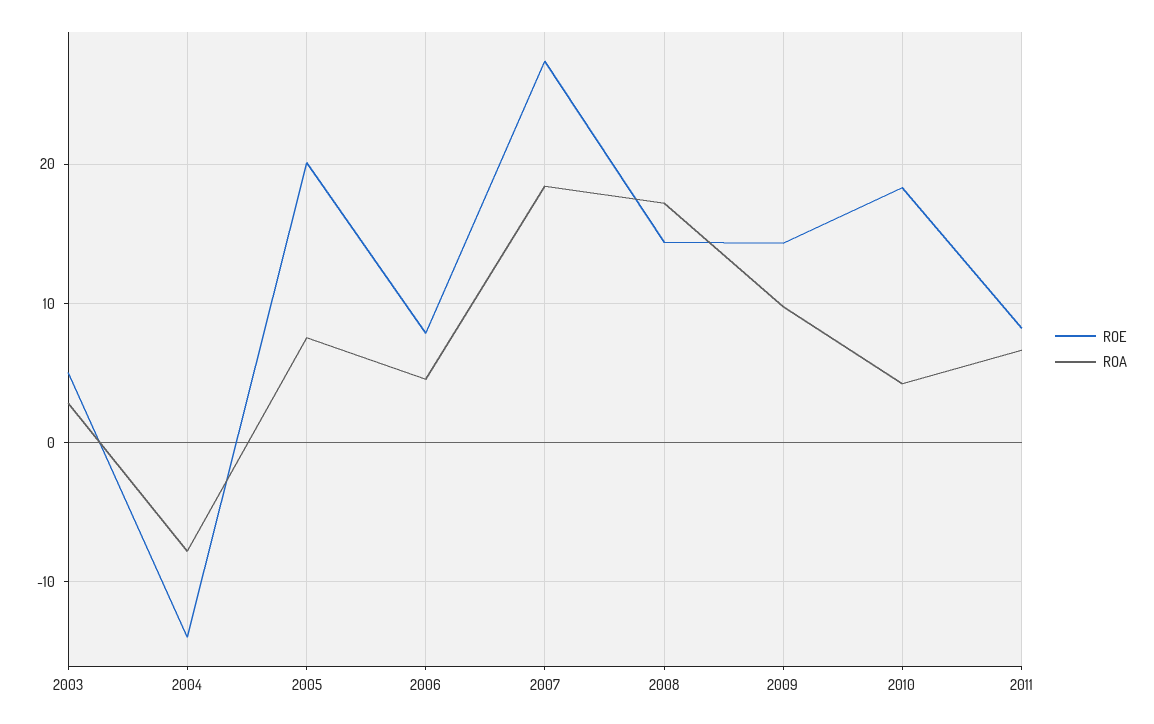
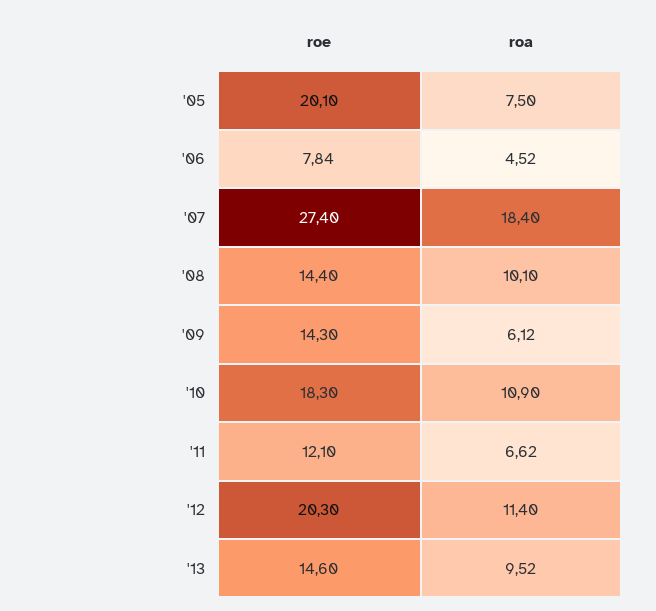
ROE, 2003: 5 -> none
ROA, 2003: 3 -> none
ROE, 2004: -14 -> none
ROA, 2004: -8 -> none
ROA, 2008: 17 -> 10.1
ROA, 2009: 10 -> 6.12
ROA, 2010: 4 -> 10.9
ROE, 2011: 8 -> 12.1
ROE, '12: none -> 20.3
ROA, '12: none -> 11.4
ROE, '13: none -> 14.6
ROA, '13: none -> 9.52

